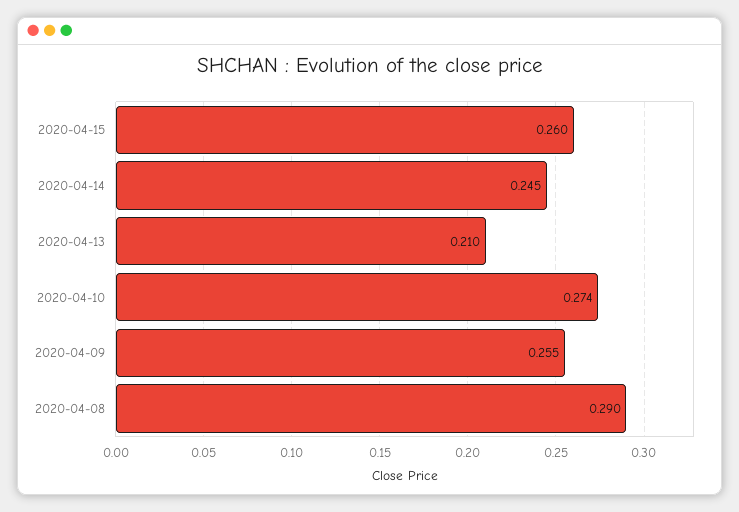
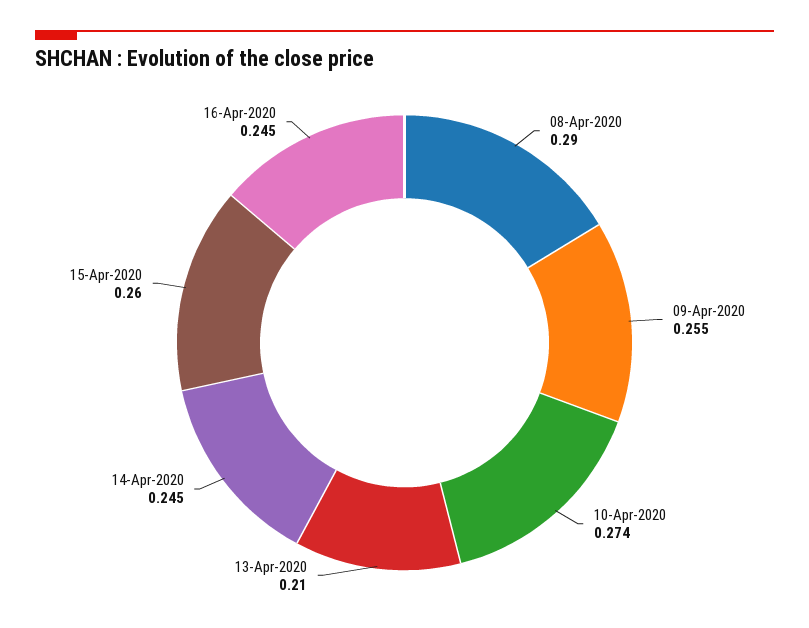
16-Apr-2020: none -> 0.245

